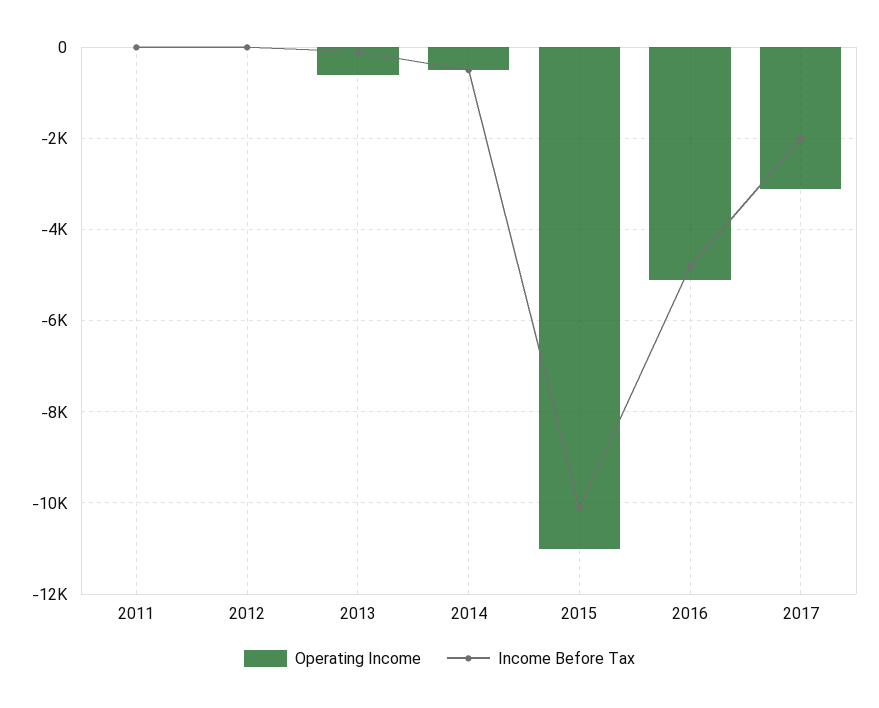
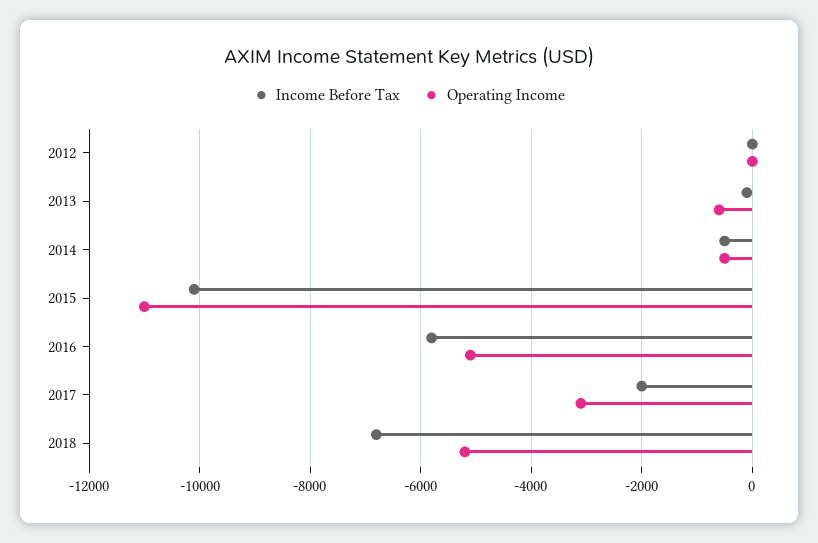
Operating Income, 2011: 0 -> none
Income Before Tax, 2011: 0 -> none
Income Before Tax, 2016: -4800 -> -5800
Income Before Tax, 2018: none -> -6800
Operating Income, 2018: none -> -5200

